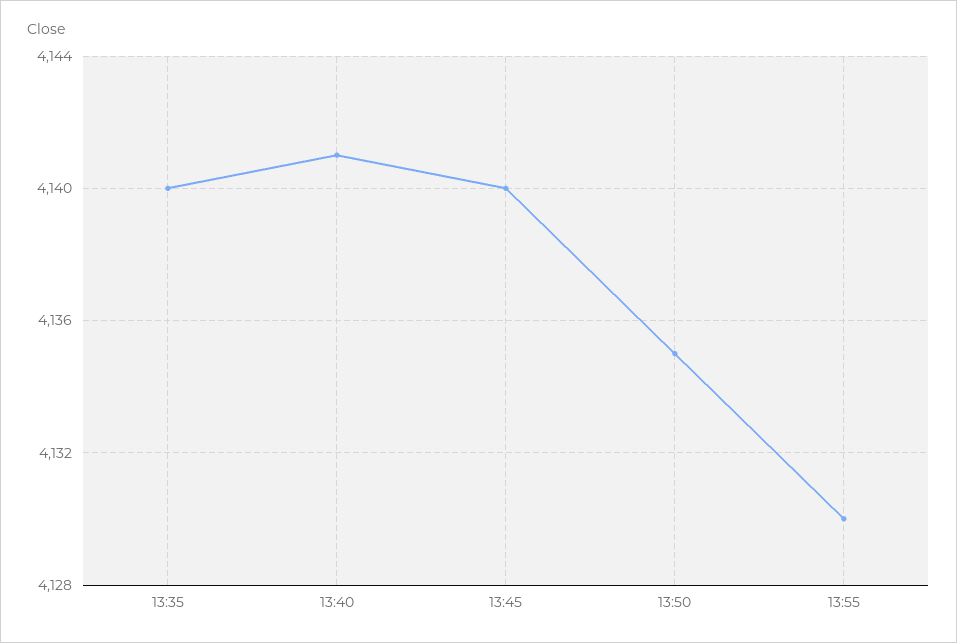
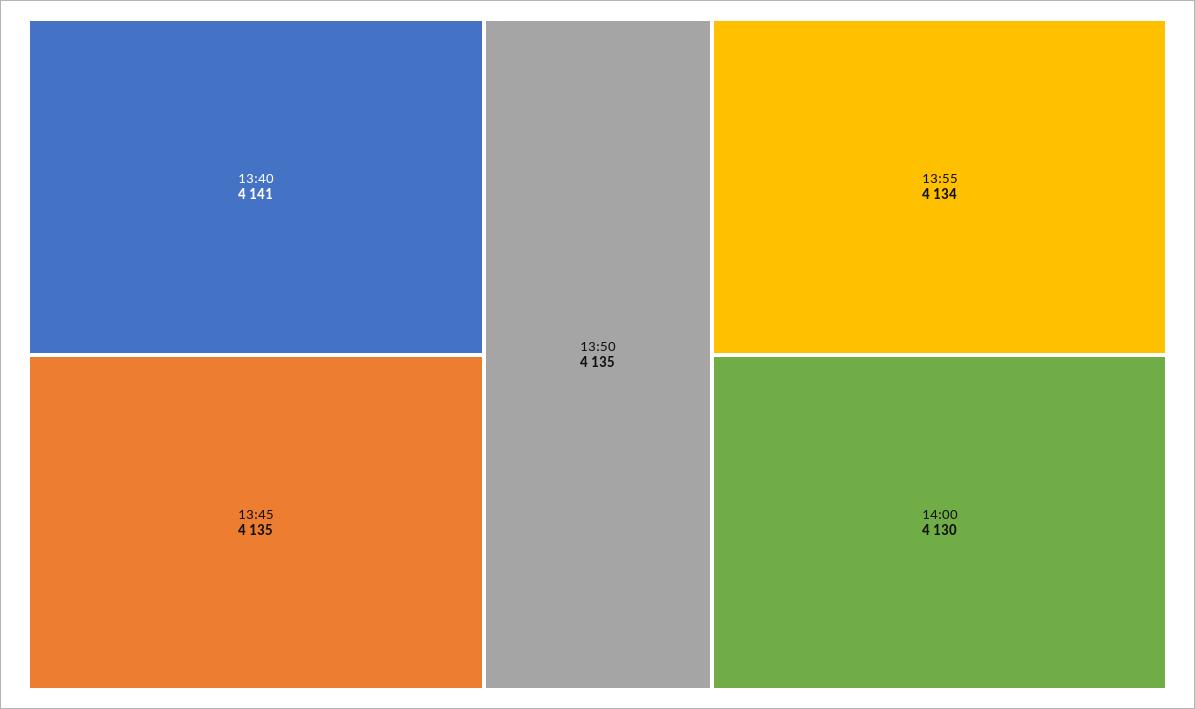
13:35: 4140 -> none
13:45: 4140 -> 4135
13:55: 4130 -> 4134
14:00: none -> 4130

